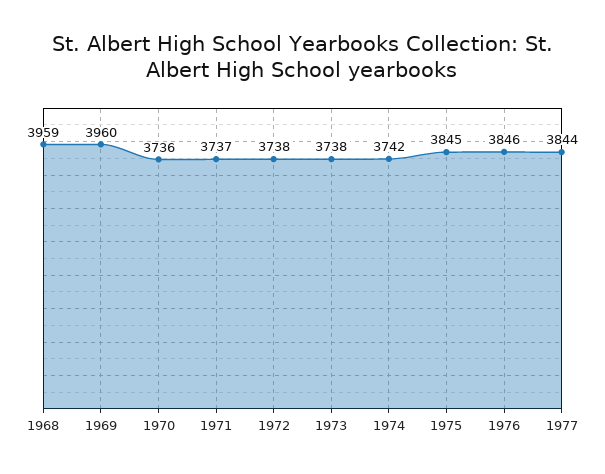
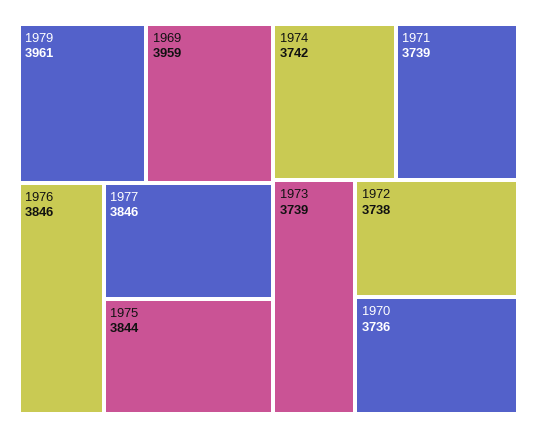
1968: 3959 -> none
1969: 3960 -> 3959
1971: 3737 -> 3739
1973: 3738 -> 3739
1975: 3845 -> 3844
1977: 3844 -> 3846
1979: none -> 3961

